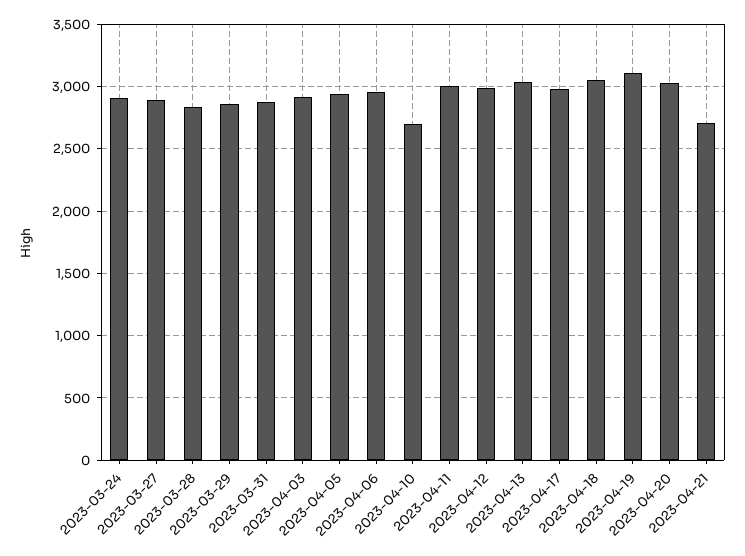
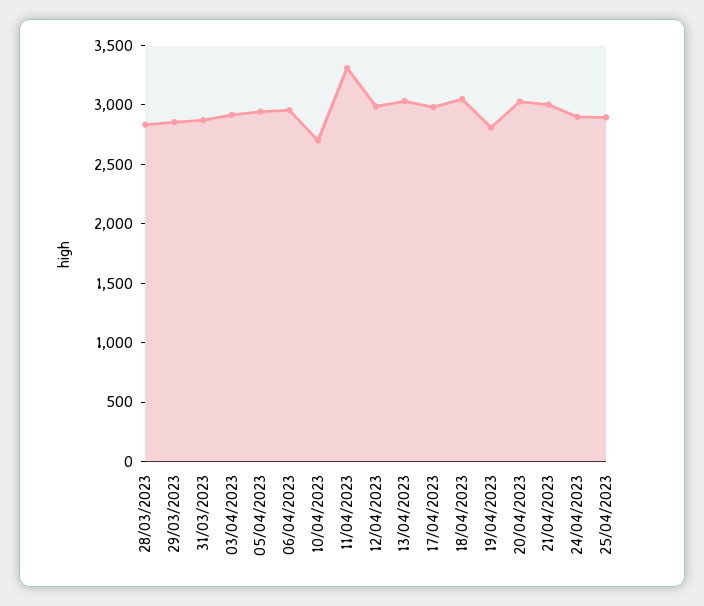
2023-03-24: 2900 -> none
2023-03-27: 2900 -> none
2023-04-11: 3000 -> 3300
2023-04-19: 3100 -> 2800
2023-04-21: 2700 -> 3000
24/04/2023: none -> 2900
25/04/2023: none -> 2900

